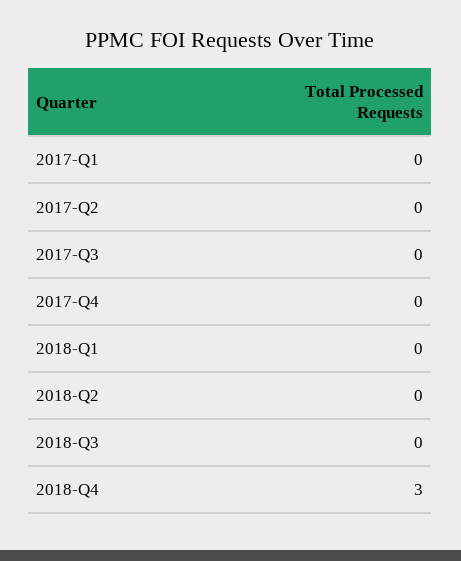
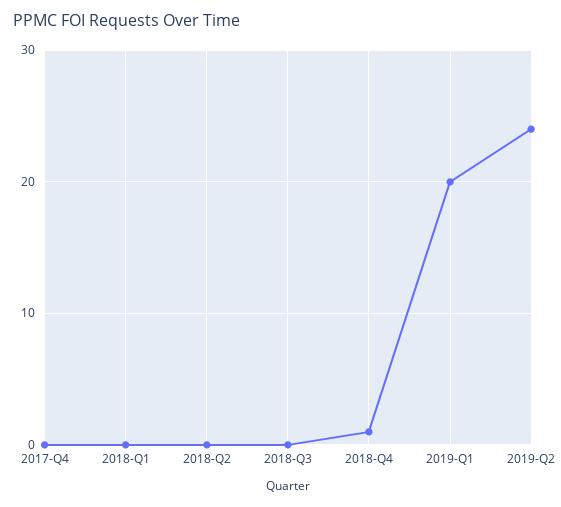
2017-Q1: 0 -> none
2017-Q2: 0 -> none
2017-Q3: 0 -> none
2018-Q4: 3 -> 1
2019-Q1: none -> 20
2019-Q2: none -> 24

